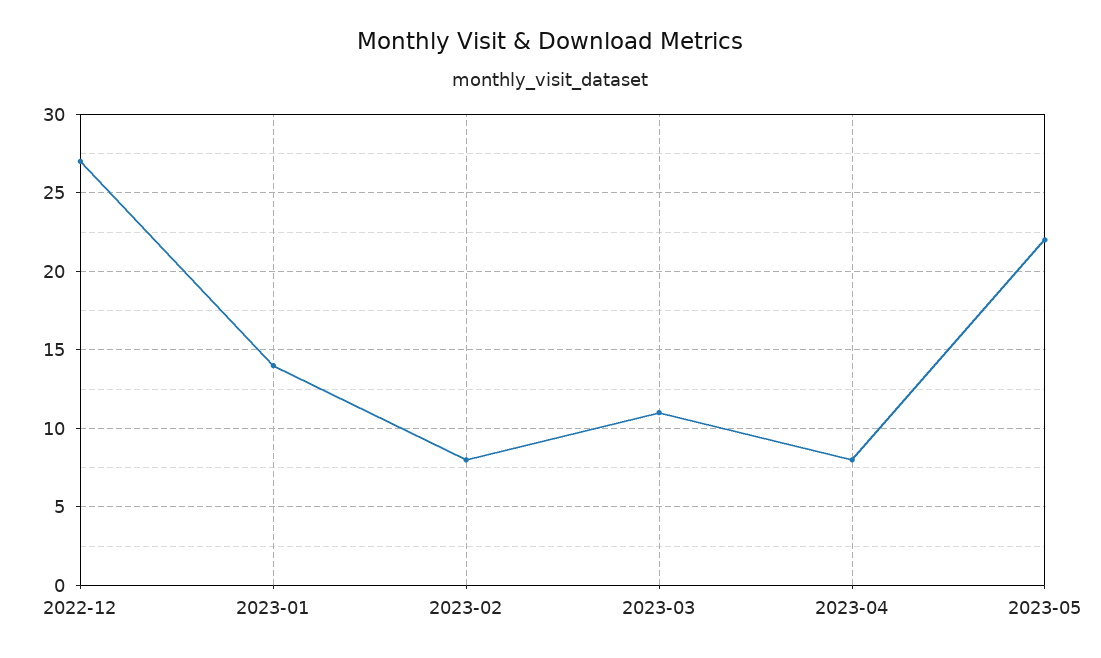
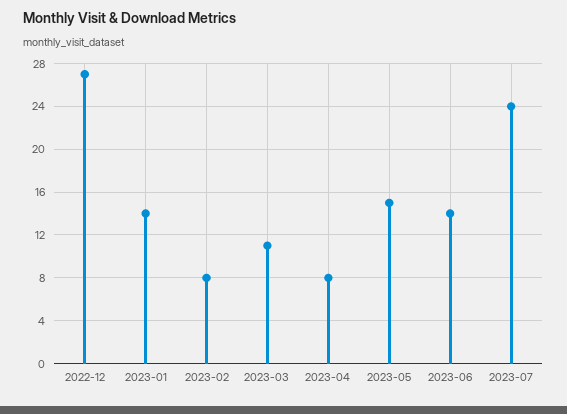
2023-05: 22 -> 15
2023-06: none -> 14
2023-07: none -> 24

